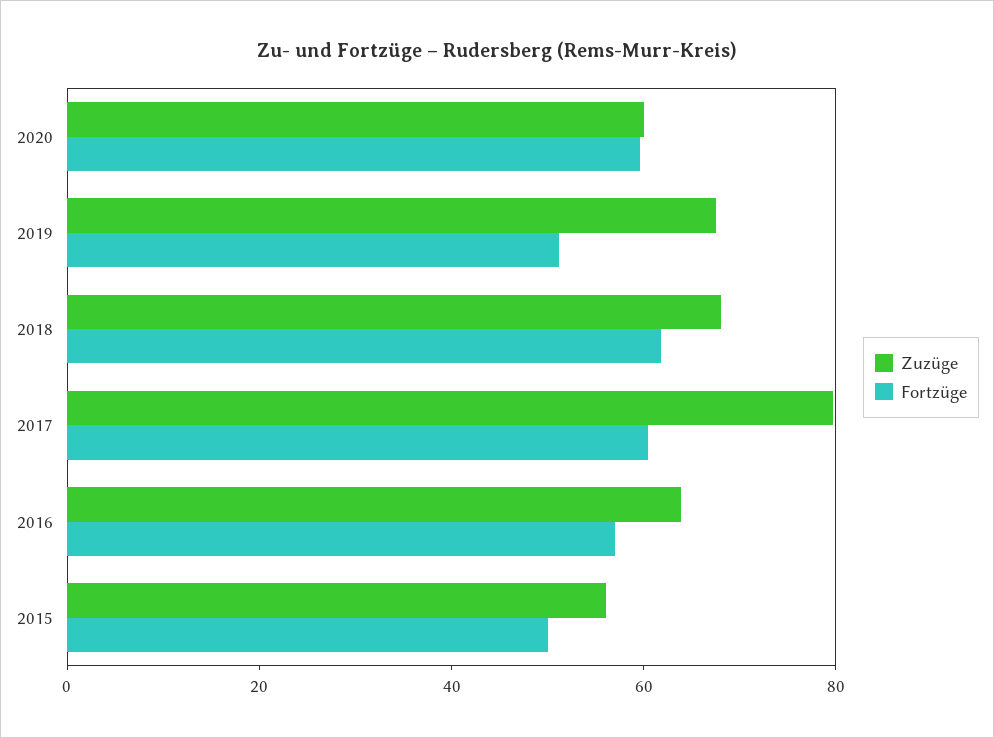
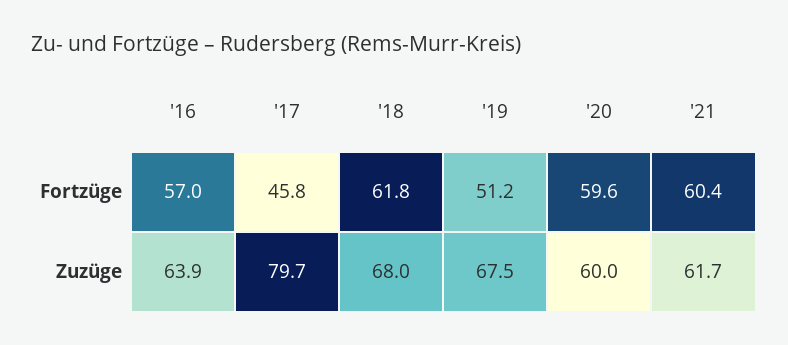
Fortzüge, 2017: 60 -> 45.8
Zuzüge, 2015: 55 -> none
Fortzüge, 2015: 50 -> none
Fortzüge, '21: none -> 60.4
Zuzüge, '21: none -> 61.7

